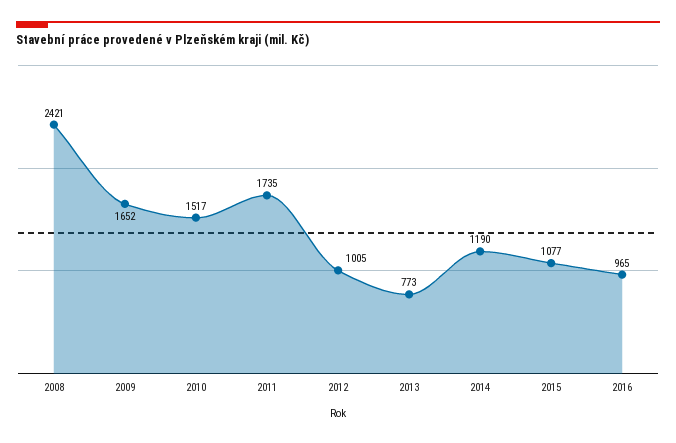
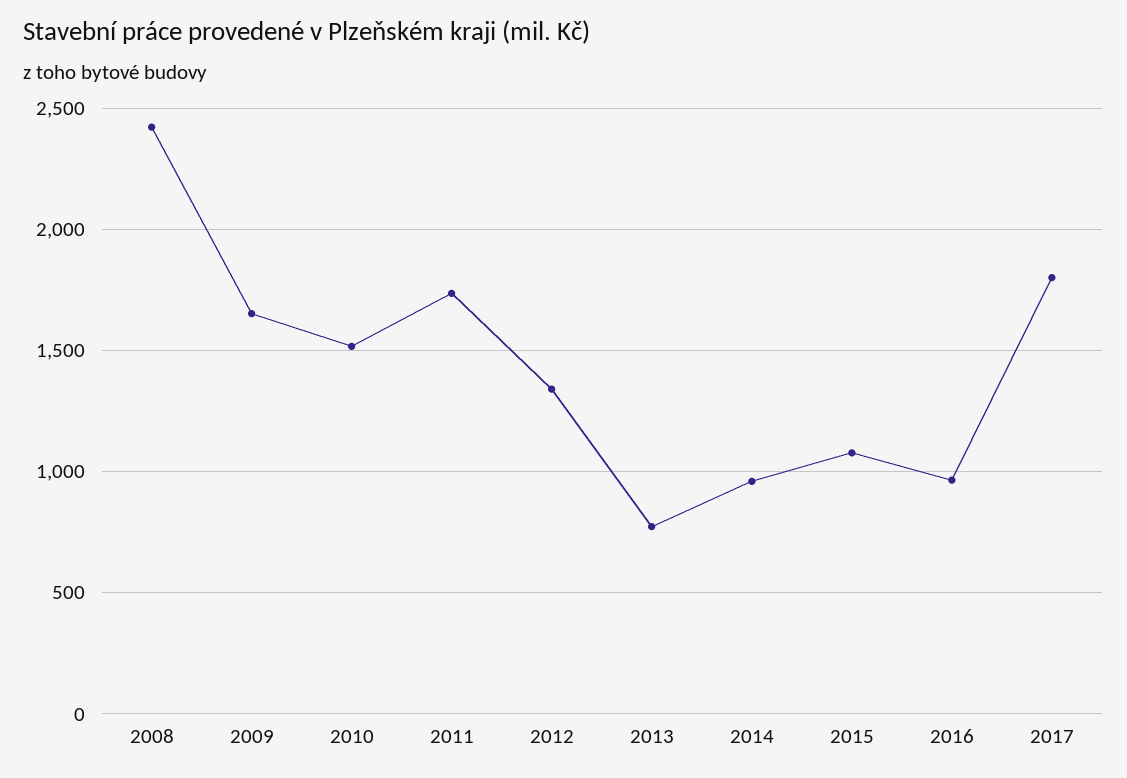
2012: 1005 -> 1350
2014: 1190 -> 950
2017: none -> 1800

